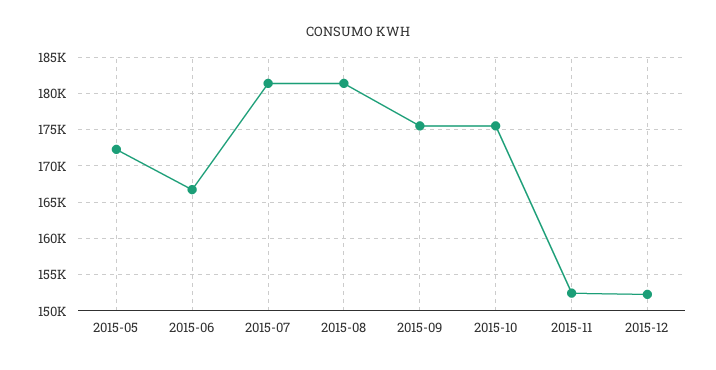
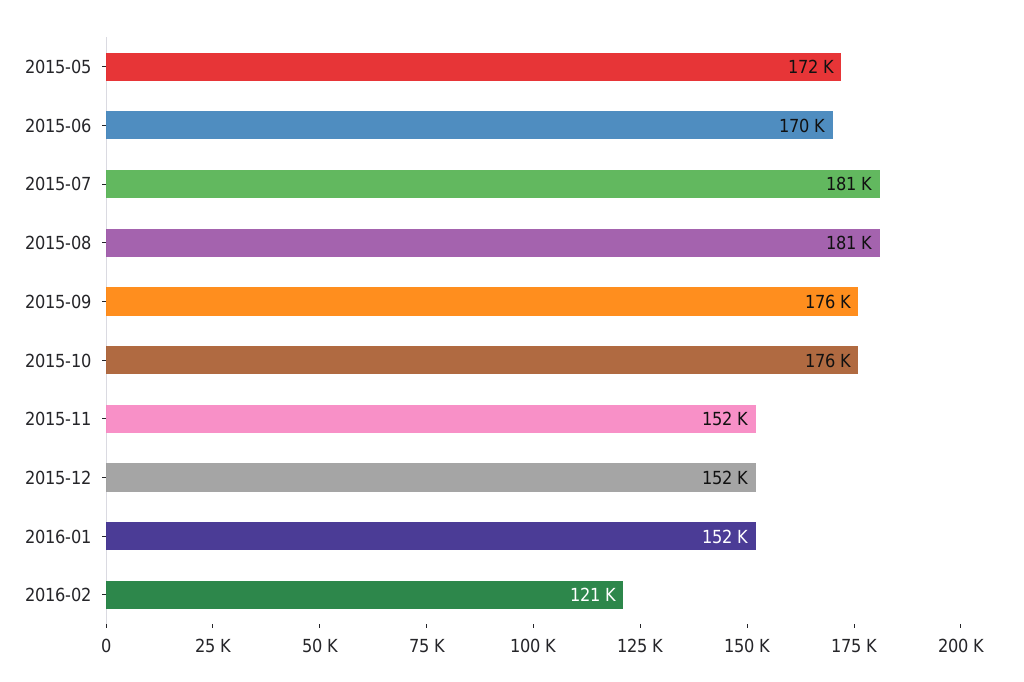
2015-06: 167000 -> 170000
2016-01: none -> 152000
2016-02: none -> 121000

